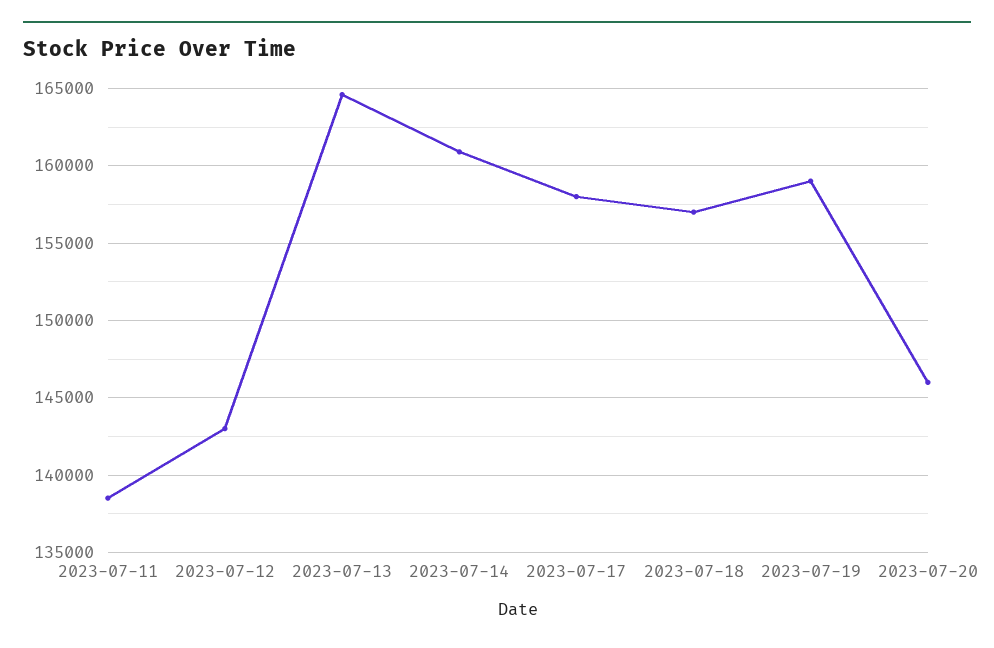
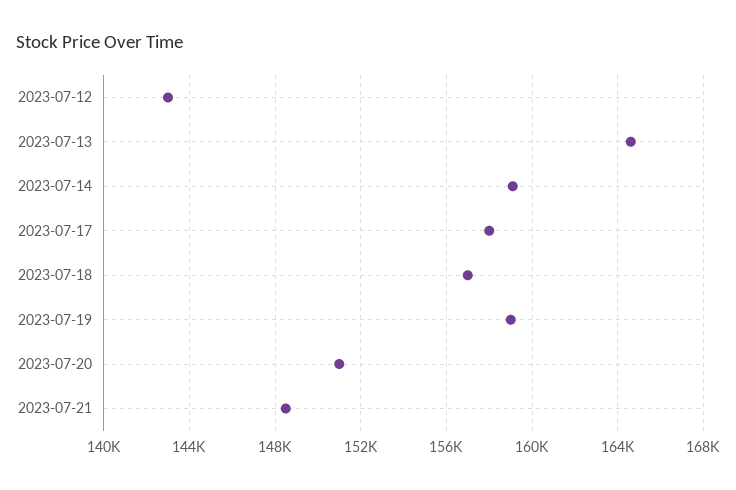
2023-07-11: 138500 -> none
2023-07-14: 161000 -> 159000
2023-07-20: 146000 -> 151000
2023-07-21: none -> 148500

